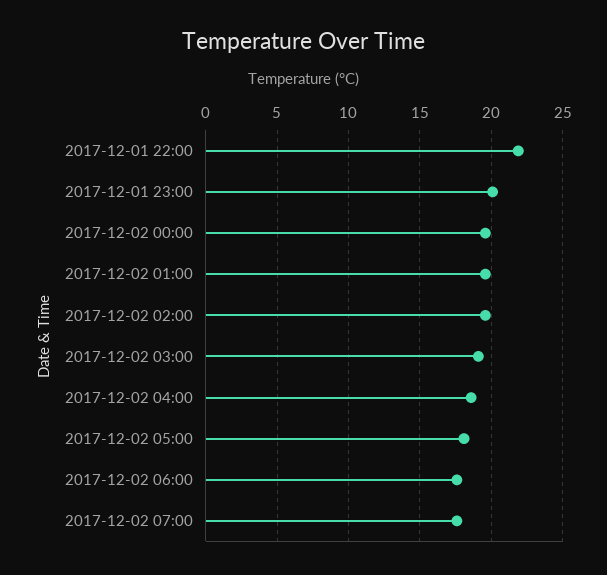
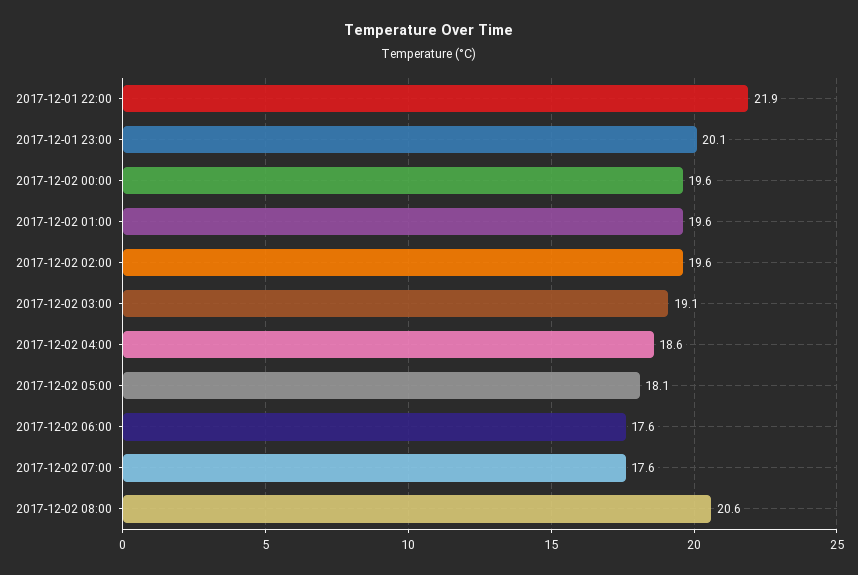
2017-12-02 08:00: none -> 20.6

